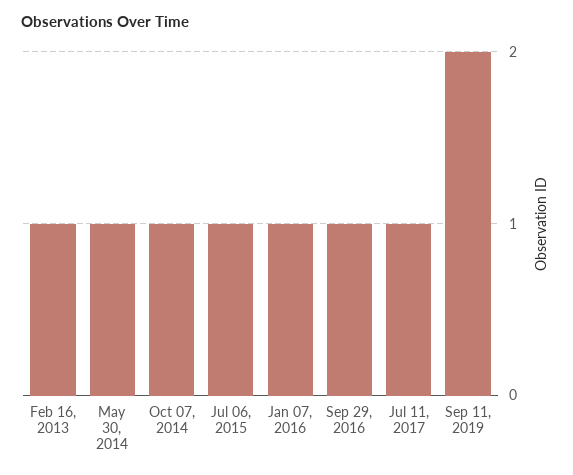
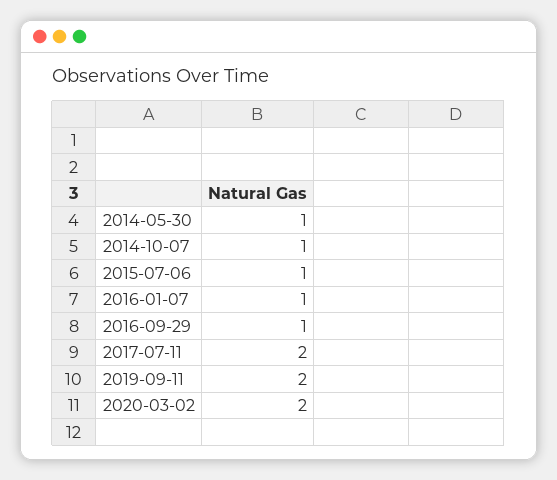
Feb 16, 2013: 1 -> none
Jul 11, 2017: 1 -> 2
2020-03-02: none -> 2

